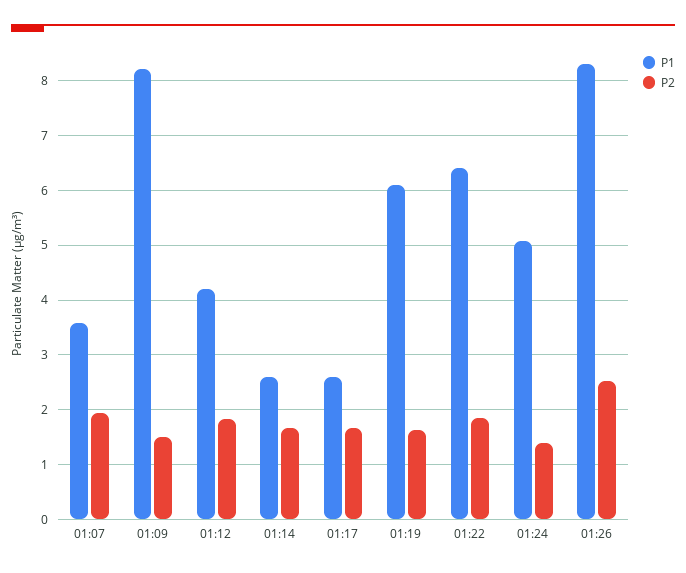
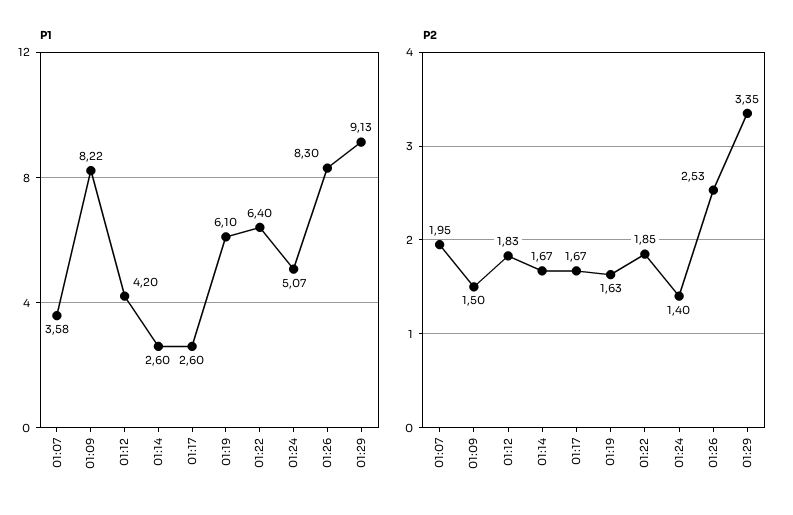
P1, 01:29: none -> 9.13
P2, 01:29: none -> 3.35

